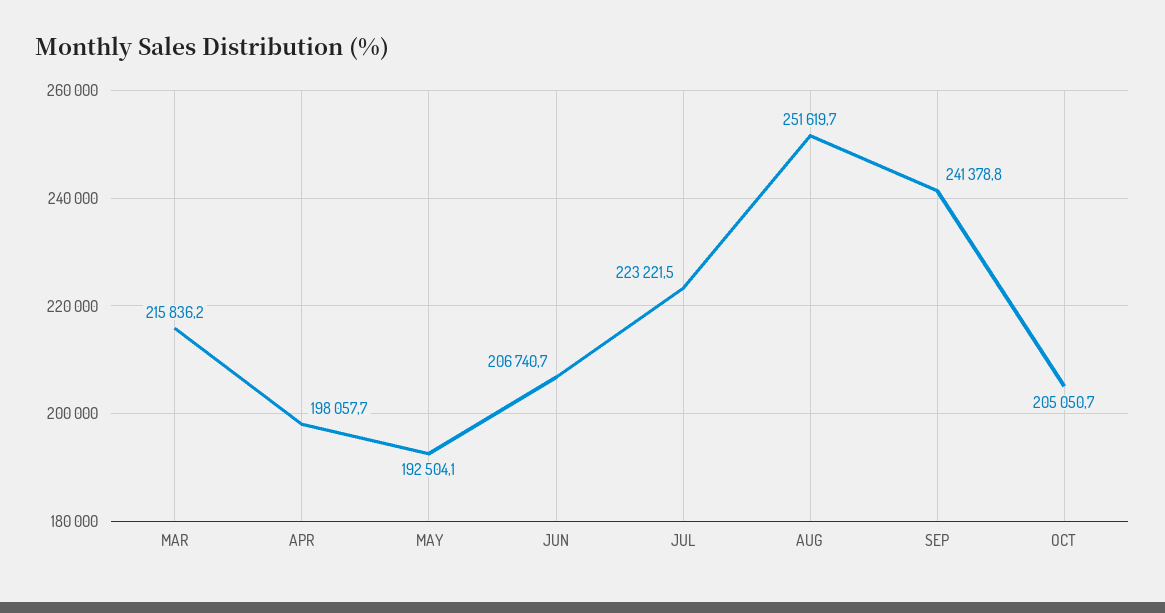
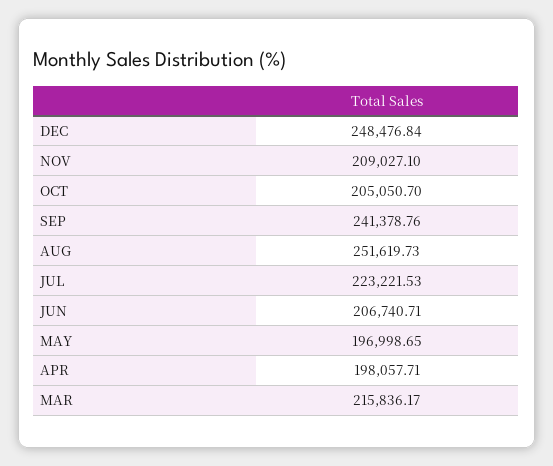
MAY: 192504.1 -> 196998.65
DEC: none -> 248476.84
NOV: none -> 209027.1

